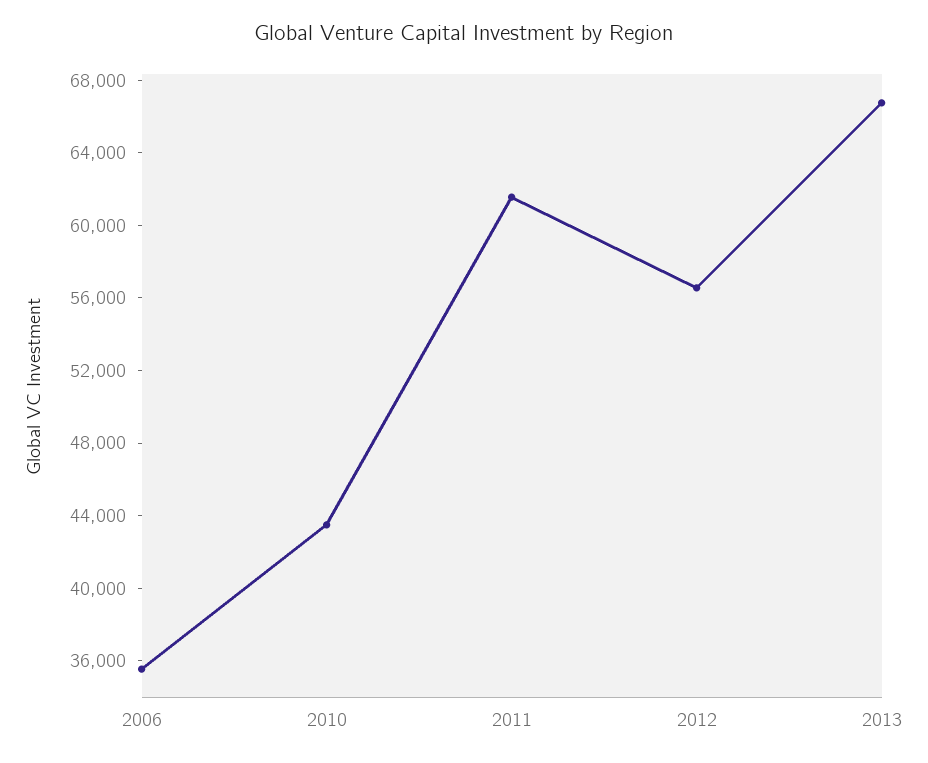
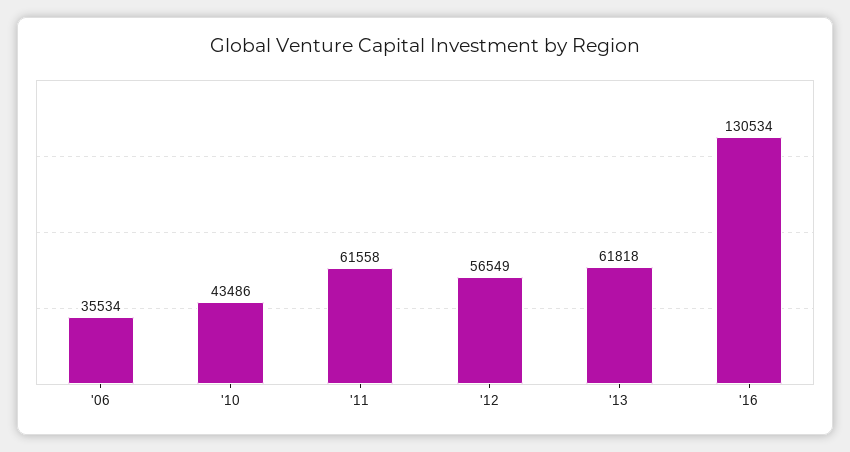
2013: 67000 -> 61818
'16: none -> 130534

